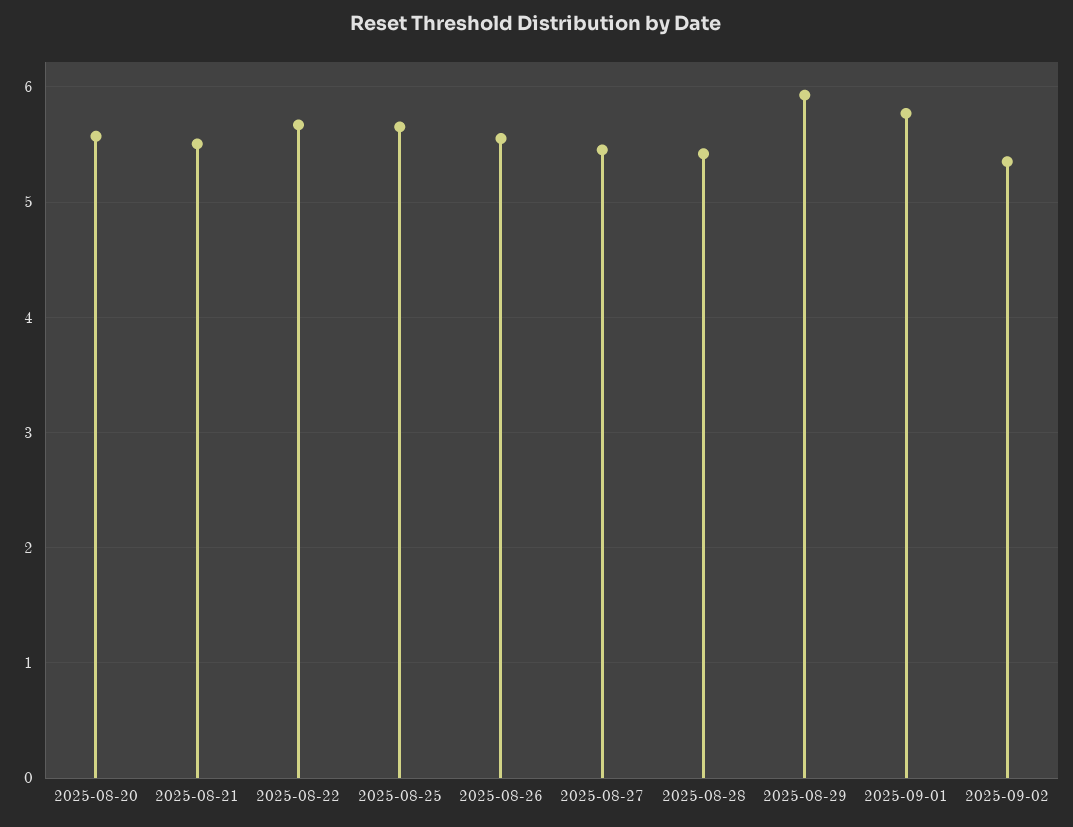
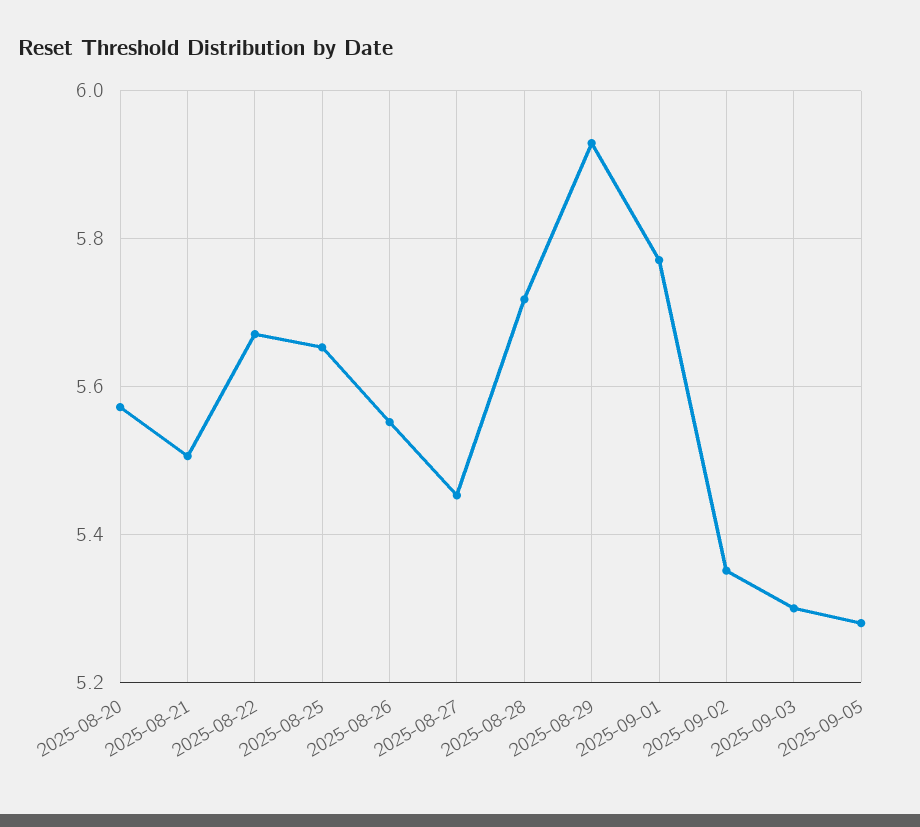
2025-08-28: 5.4 -> 5.72
2025-09-03: none -> 5.3
2025-09-05: none -> 5.28

